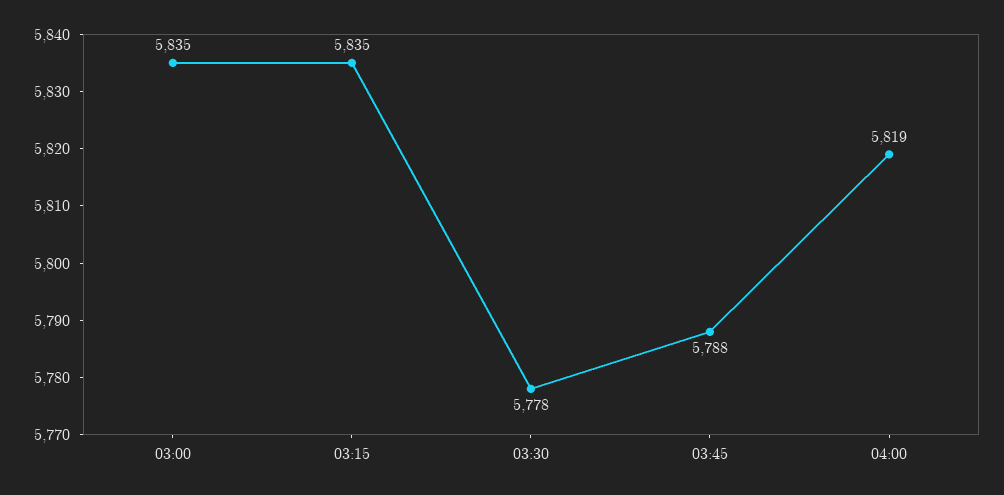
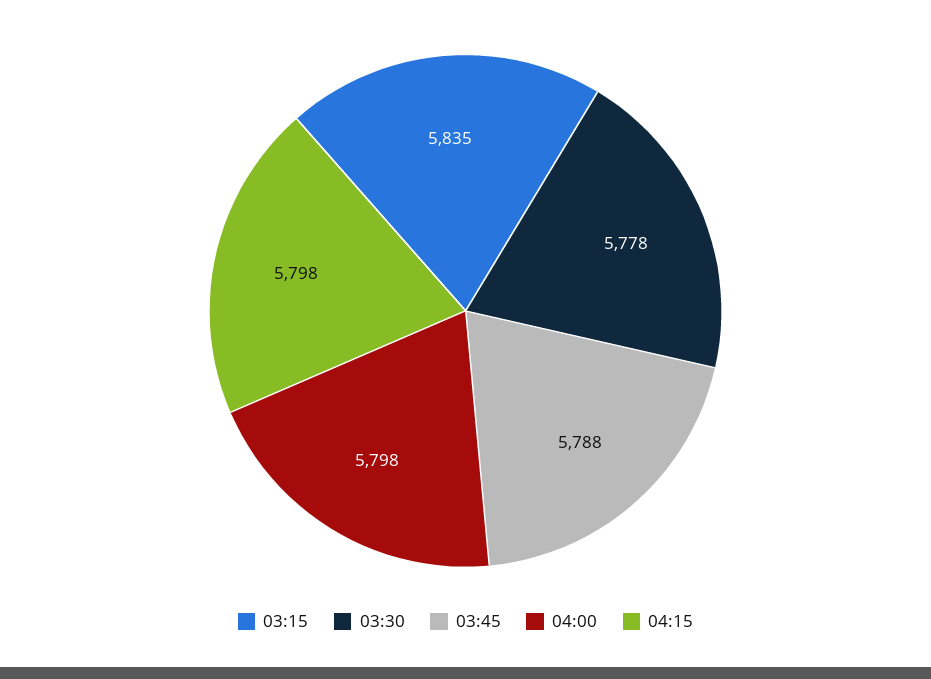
03:00: 5835 -> none
04:00: 5819 -> 5798
04:15: none -> 5798

